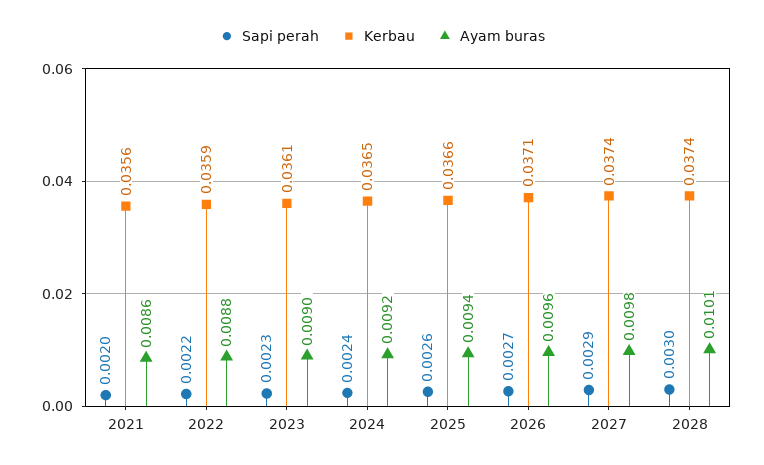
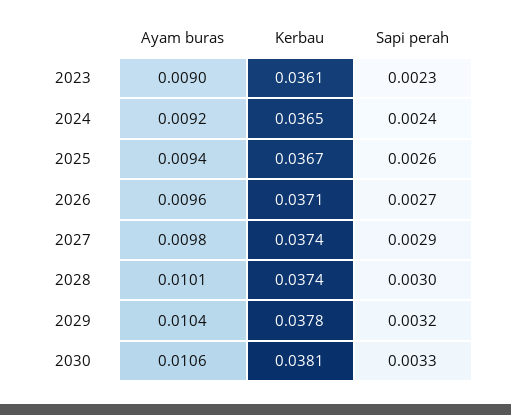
Sapi perah, 2021: 0.002 -> none
Kerbau, 2021: 0.0356 -> none
Ayam buras, 2021: 0.0086 -> none
Sapi perah, 2022: 0.0022 -> none
Kerbau, 2022: 0.0359 -> none
Ayam buras, 2022: 0.0088 -> none
Kerbau, 2025: 0.0366 -> 0.0367
Ayam buras, 2029: none -> 0.0104
Kerbau, 2029: none -> 0.0378
Sapi perah, 2029: none -> 0.0032
Ayam buras, 2030: none -> 0.0106
Kerbau, 2030: none -> 0.0381
Sapi perah, 2030: none -> 0.0033

